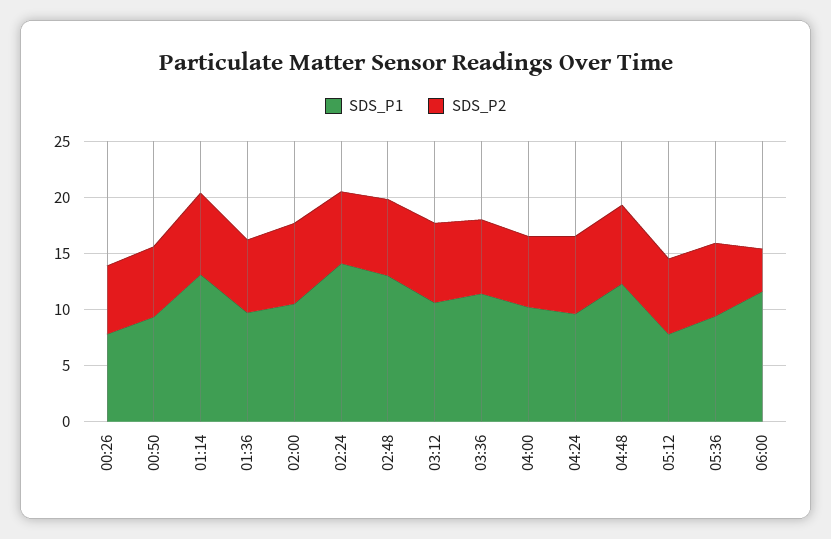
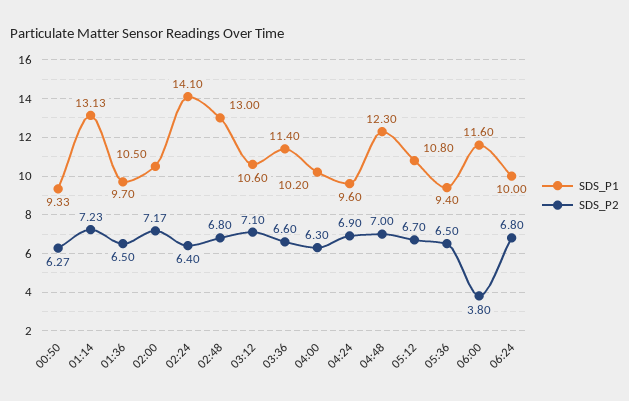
SDS_P1, 00:26: 8 -> none
SDS_P2, 00:26: 6 -> none
SDS_P1, 05:12: 8 -> 10.8
SDS_P1, 06:24: none -> 10
SDS_P2, 06:24: none -> 6.8

